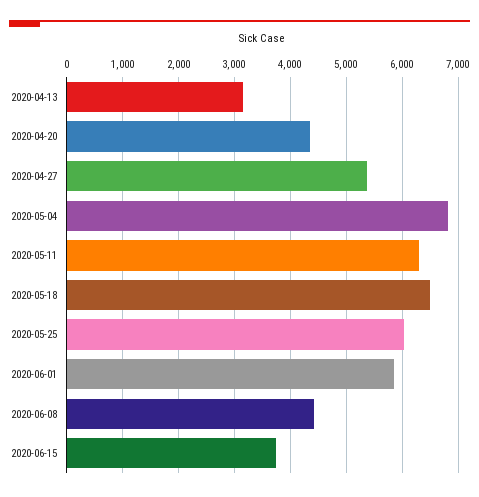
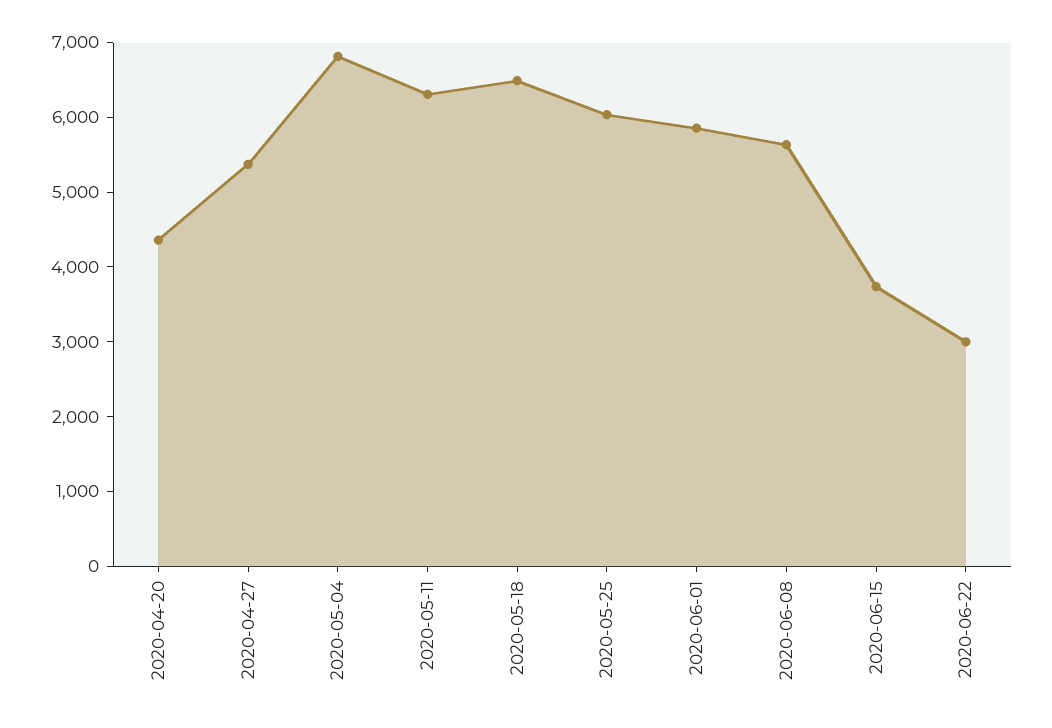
2020-04-13: 3200 -> none
2020-06-08: 4400 -> 5600
2020-06-22: none -> 3000

